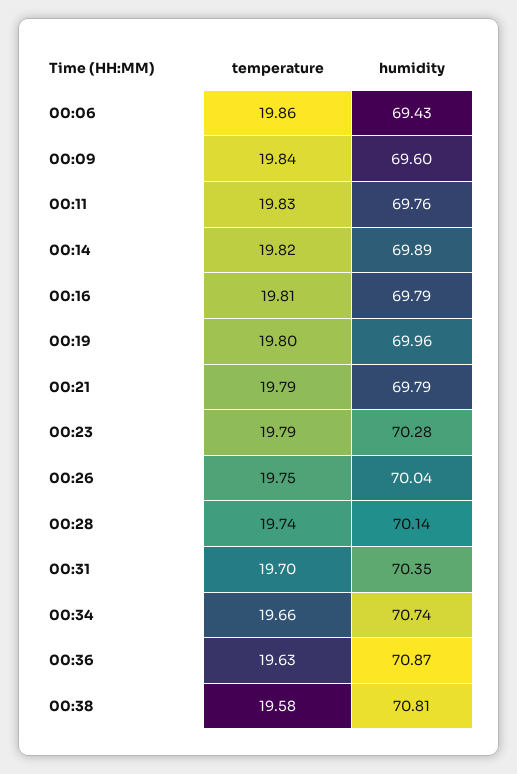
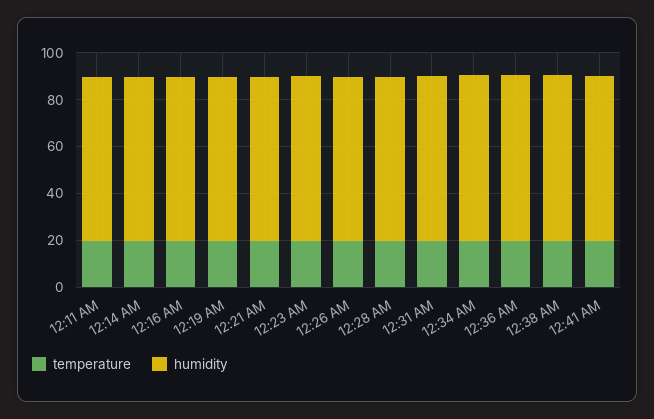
temperature, 00:06: 19.86 -> none
humidity, 00:06: 69.43 -> none
temperature, 00:09: 19.84 -> none
humidity, 00:09: 69.6 -> none
temperature, 12:41 AM: none -> 20
humidity, 12:41 AM: none -> 70

